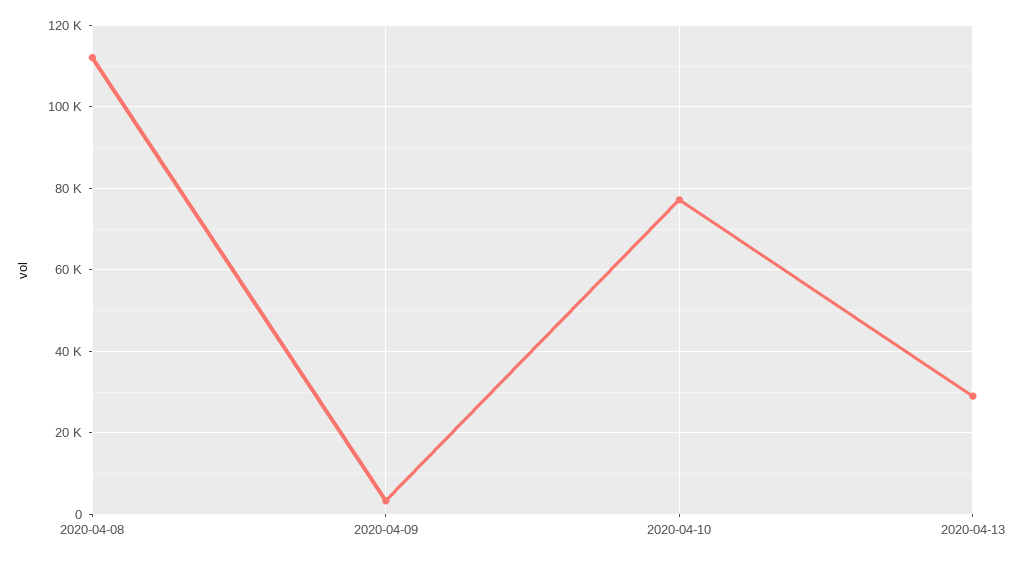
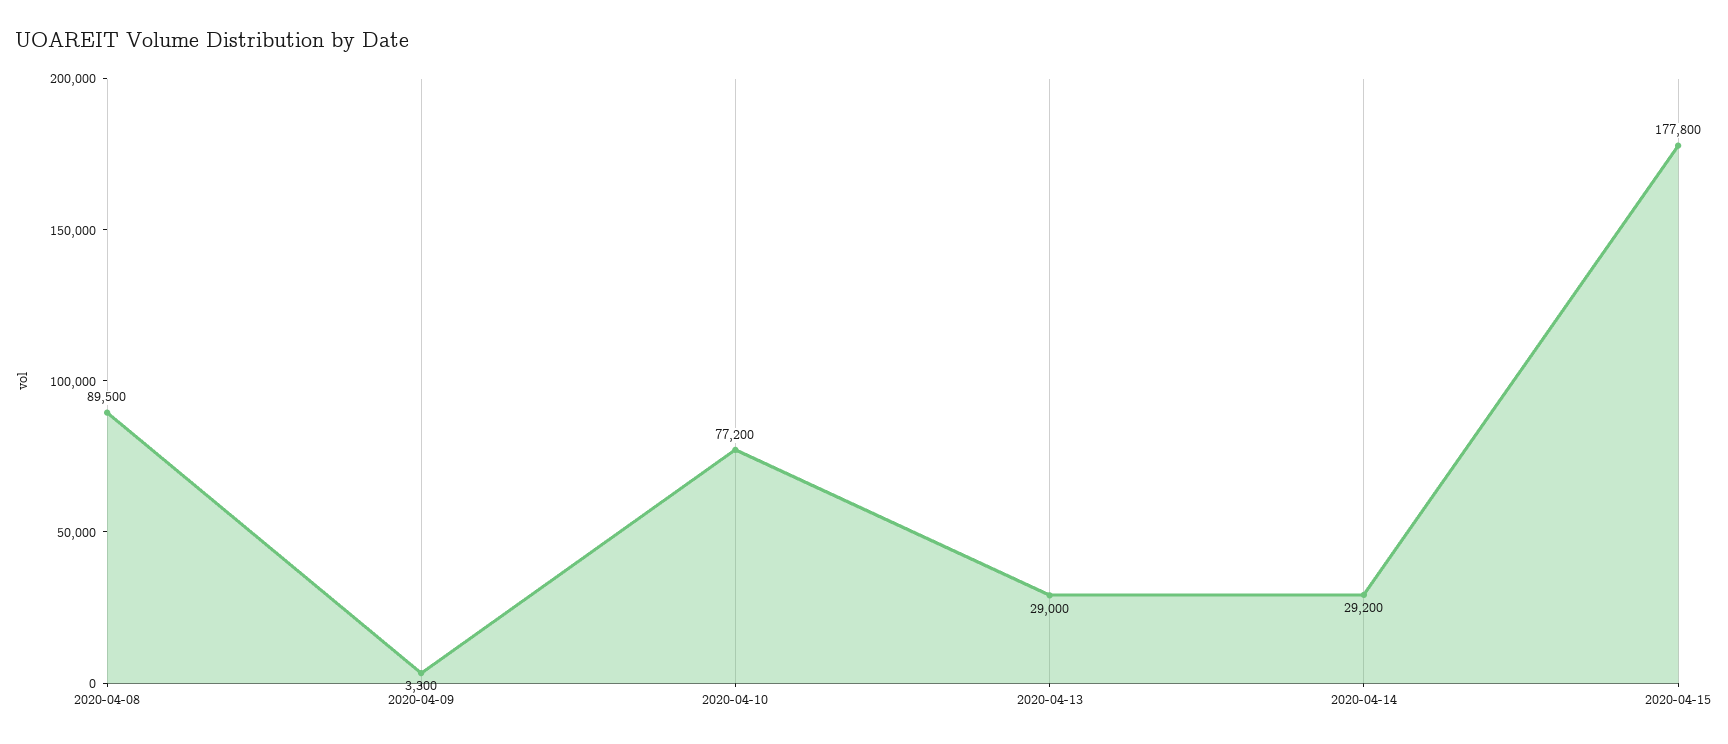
2020-04-08: 112000 -> 89500
2020-04-14: none -> 29200
2020-04-15: none -> 177800

